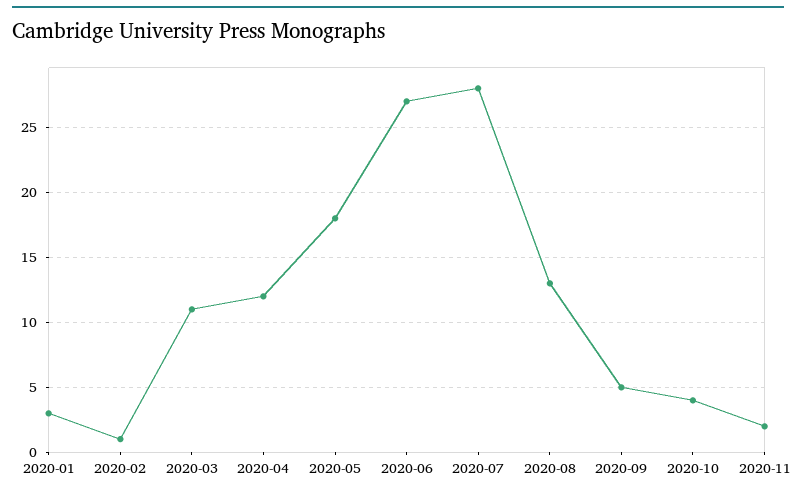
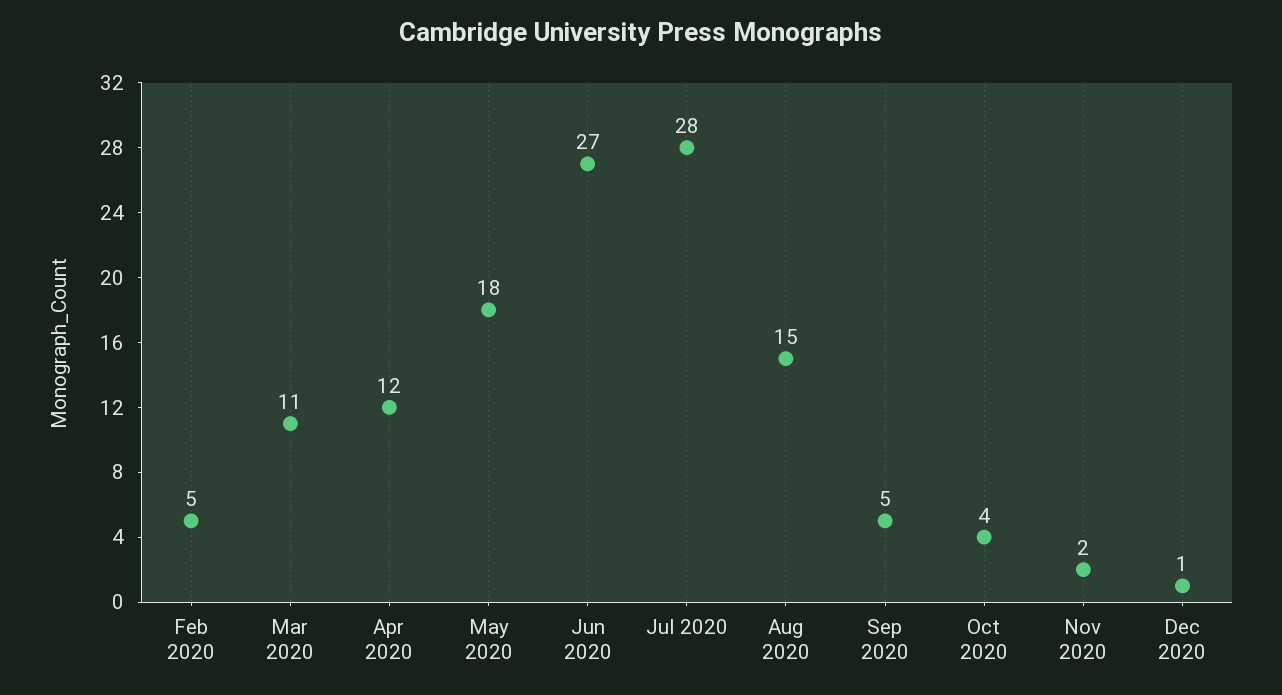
2020-01: 3 -> none
2020-02: 1 -> 5
2020-08: 13 -> 15
Dec 2020: none -> 1

